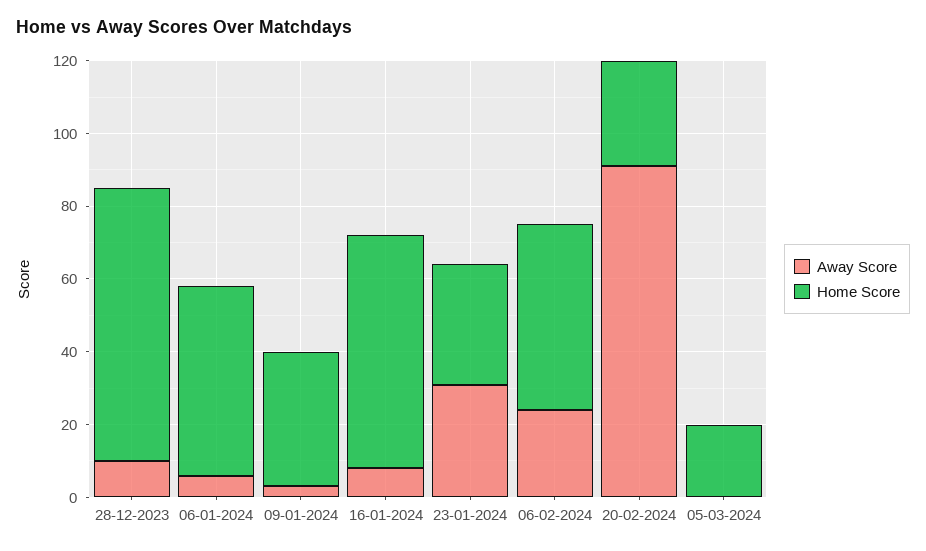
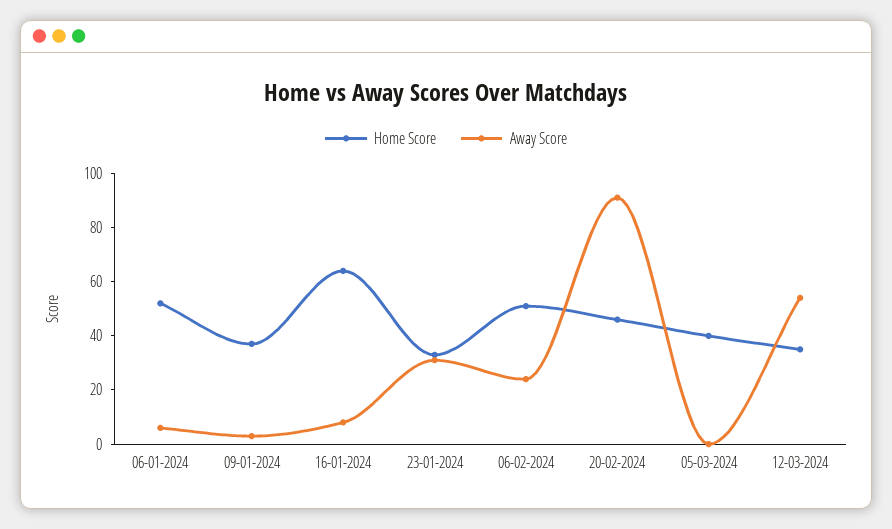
Away Score, 28-12-2023: 10 -> none
Home Score, 28-12-2023: 75 -> none
Home Score, 20-02-2024: 30 -> 45
Home Score, 05-03-2024: 20 -> 40
Home Score, 12-03-2024: none -> 35
Away Score, 12-03-2024: none -> 55

